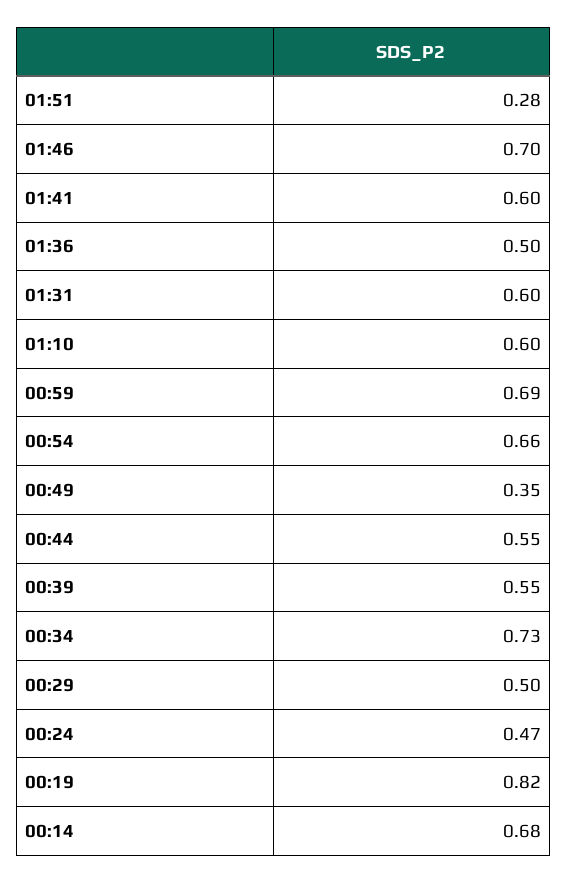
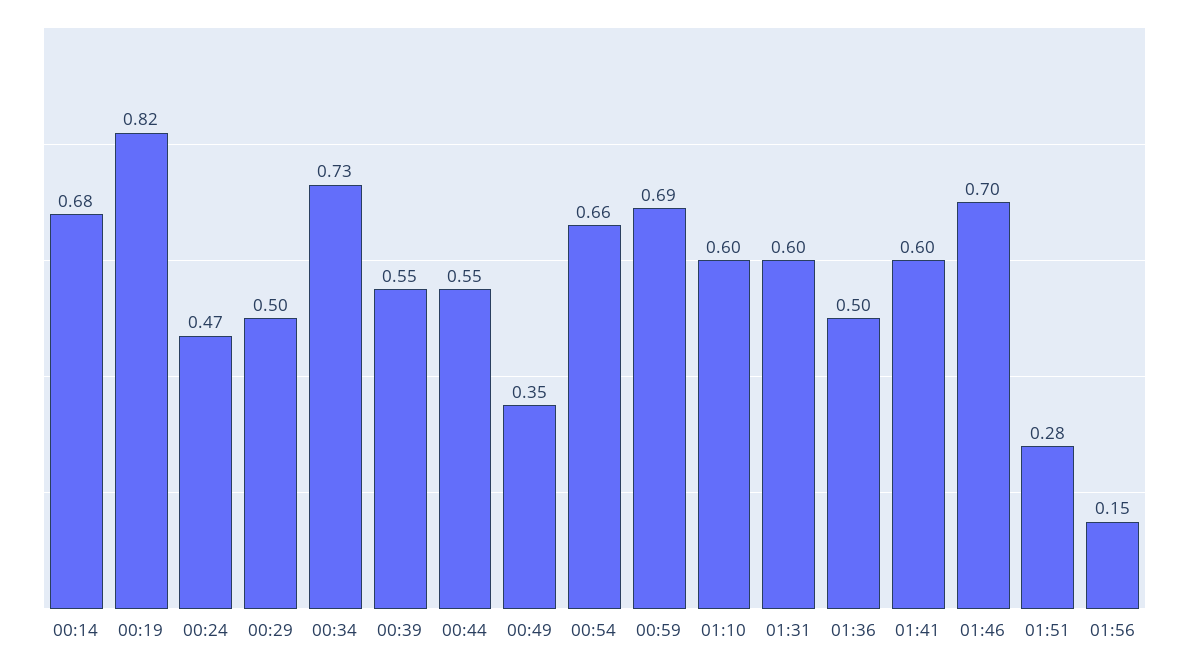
01:56: none -> 0.15

